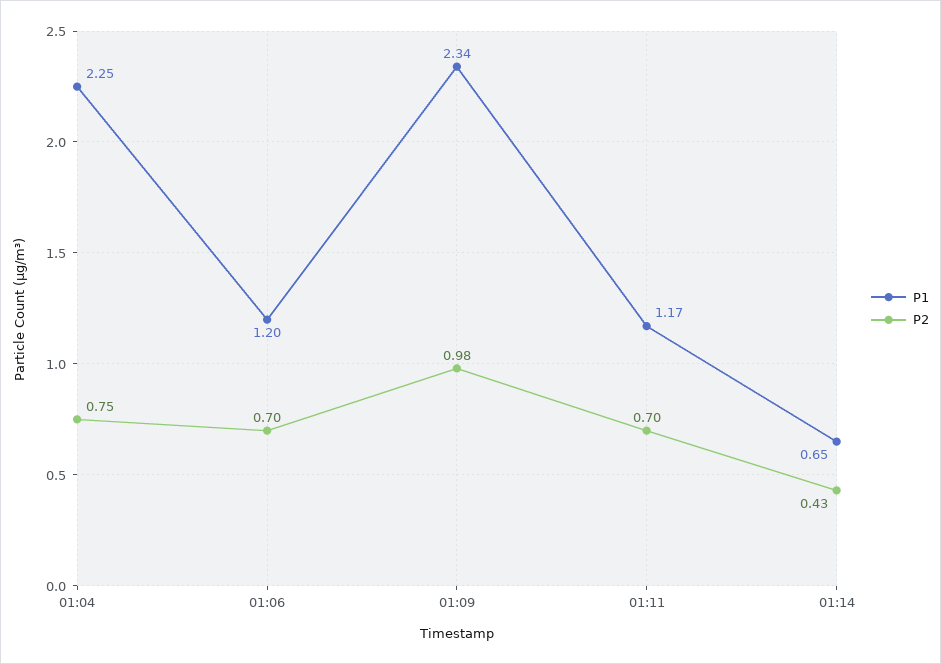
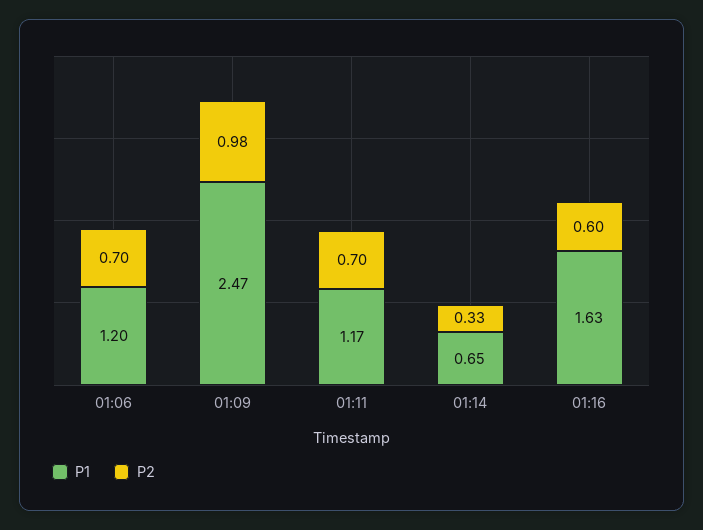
P1, 01:04: 2.25 -> none
P2, 01:04: 0.75 -> none
P1, 01:09: 2.34 -> 2.47
P2, 01:14: 0.43 -> 0.33
P1, 01:16: none -> 1.63
P2, 01:16: none -> 0.6

